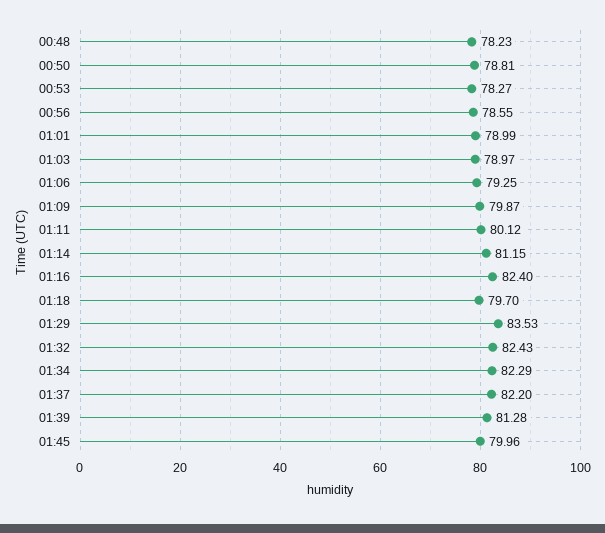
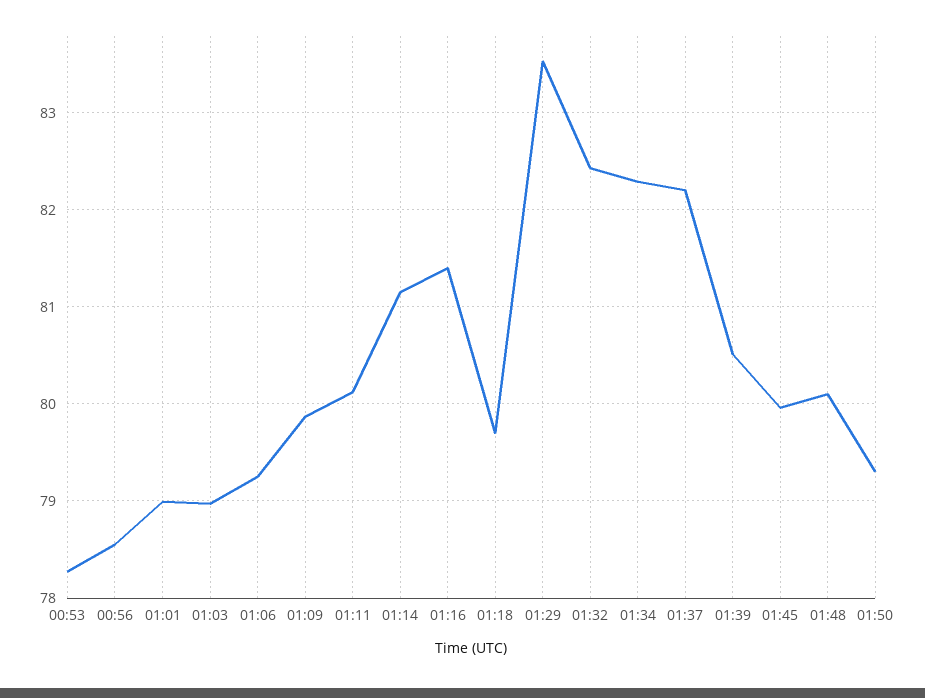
00:48: 78.23 -> none
00:50: 78.81 -> none
01:16: 82.4 -> 81.4
01:39: 81.28 -> 80.5
01:48: none -> 80.1
01:50: none -> 79.3

